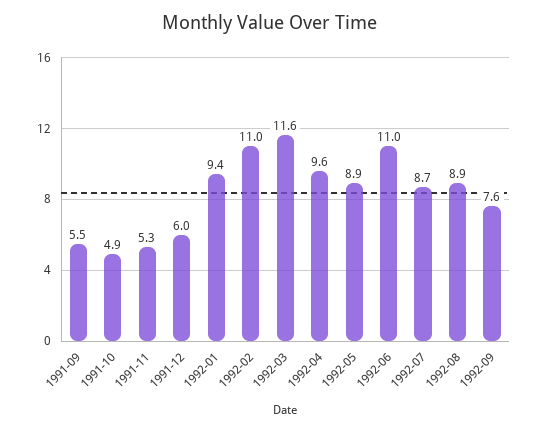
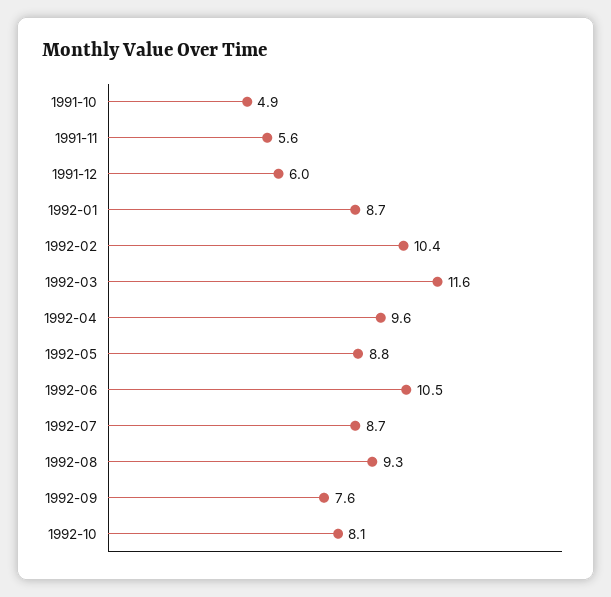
1991-09: 5.5 -> none
1991-11: 5.3 -> 5.6
1992-01: 9.4 -> 8.7
1992-02: 11 -> 10.4
1992-05: 8.9 -> 8.8
1992-06: 11 -> 10.5
1992-08: 8.9 -> 9.3
1992-10: none -> 8.1

